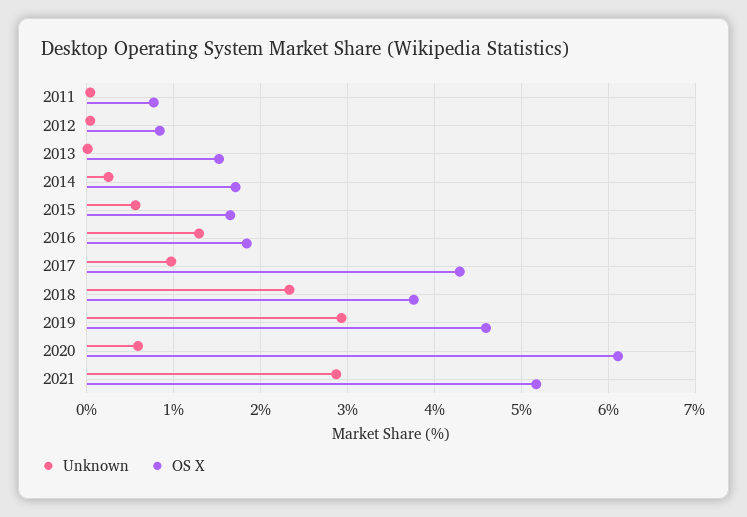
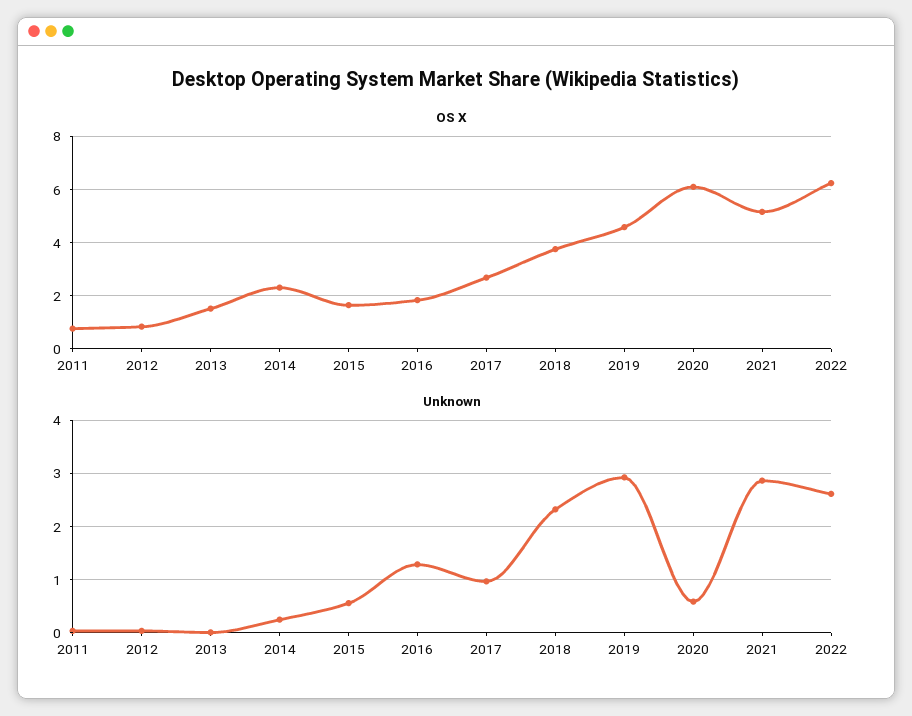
OS X, 2014: 1.7 -> 2.25
OS X, 2017: 4.3 -> 2.75
OS X, 2022: none -> 6.25
Unknown, 2022: none -> 2.6

